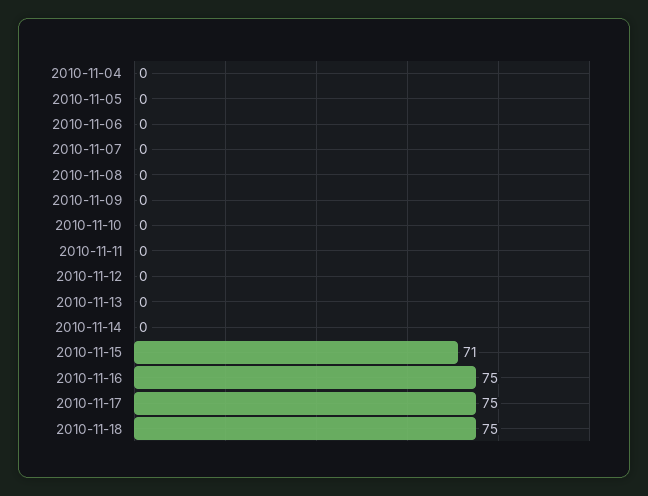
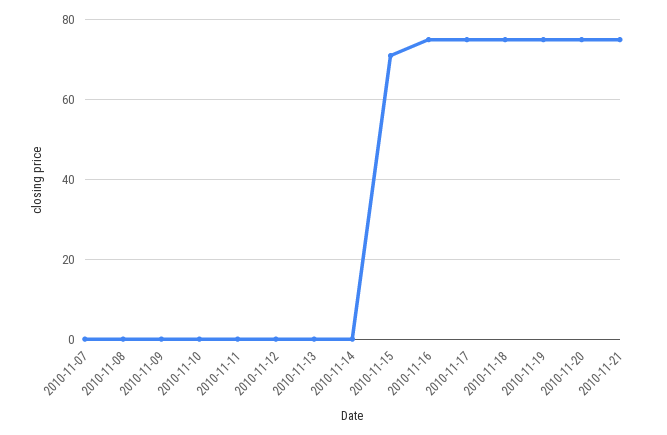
2010-11-04: 0 -> none
2010-11-05: 0 -> none
2010-11-06: 0 -> none
2010-11-19: none -> 75
2010-11-20: none -> 75
2010-11-21: none -> 75

